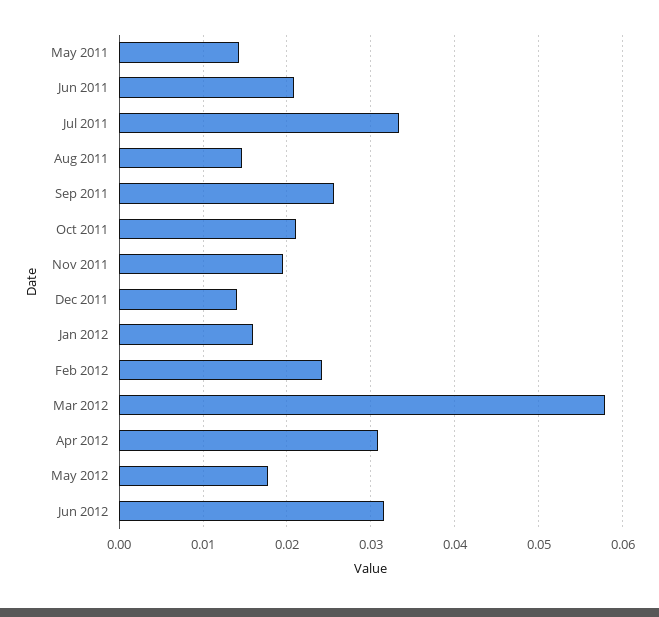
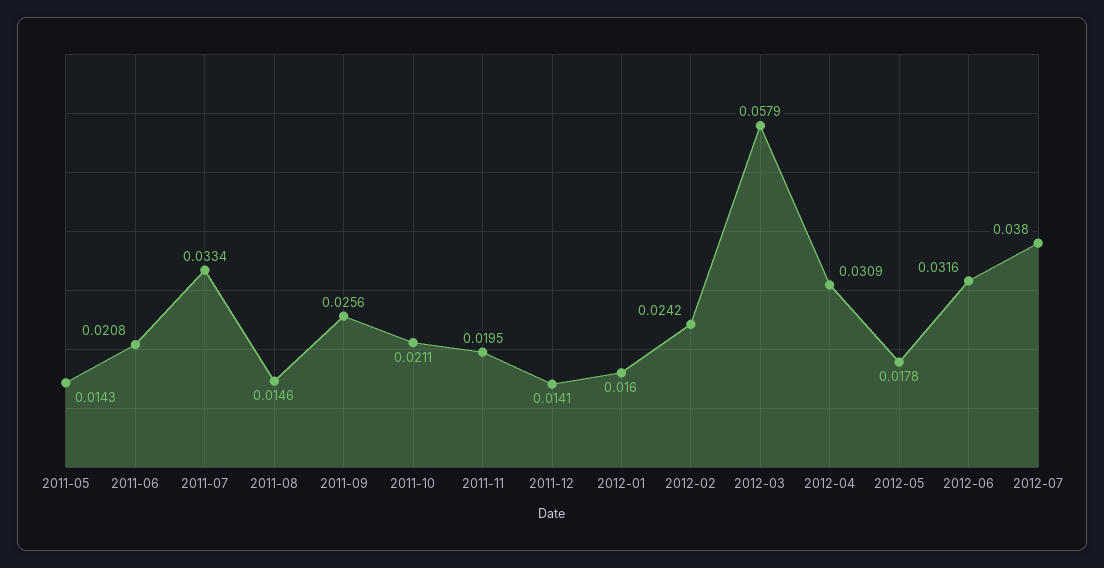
2012-07: none -> 0.038

